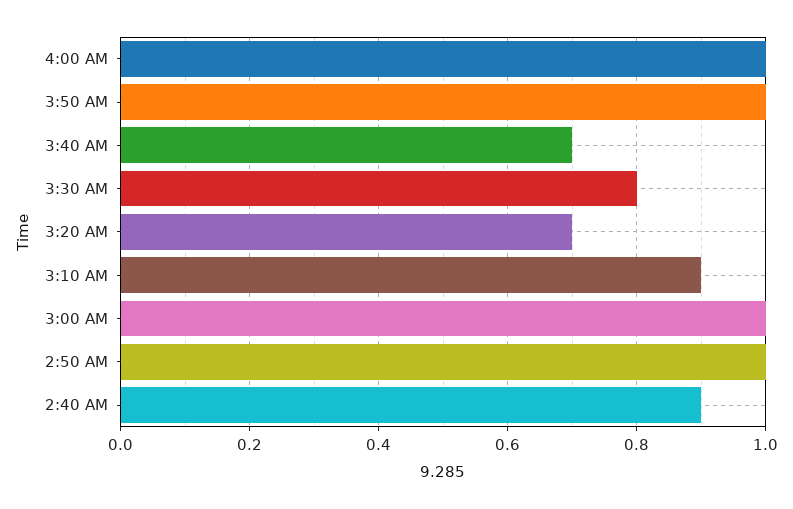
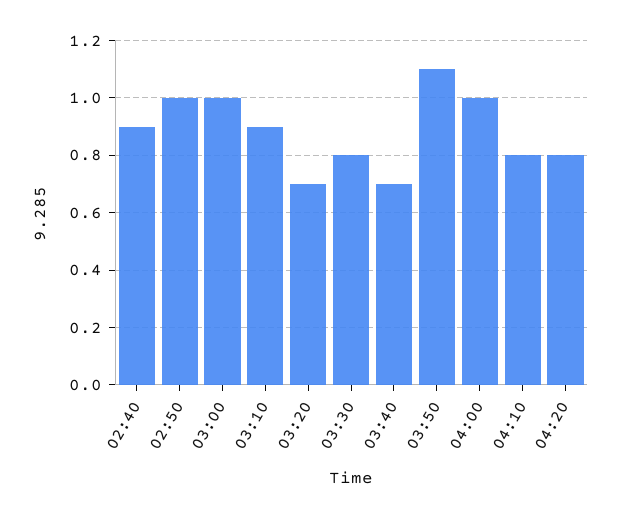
3:50 AM: 1 -> 1.1
04:10: none -> 0.8
04:20: none -> 0.8

